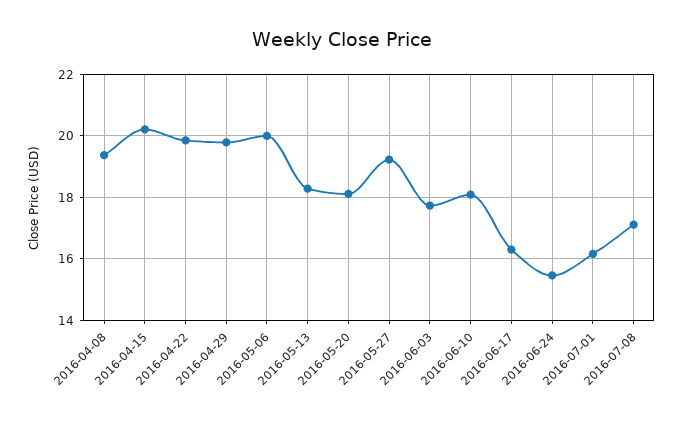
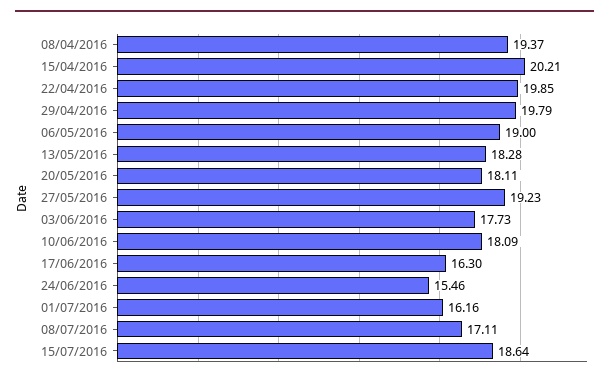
2016-05-06: 20 -> 19
15/07/2016: none -> 18.64

